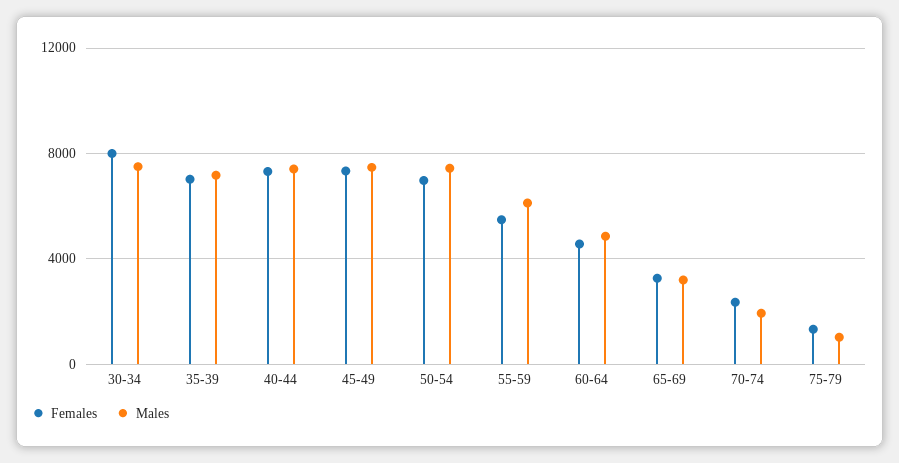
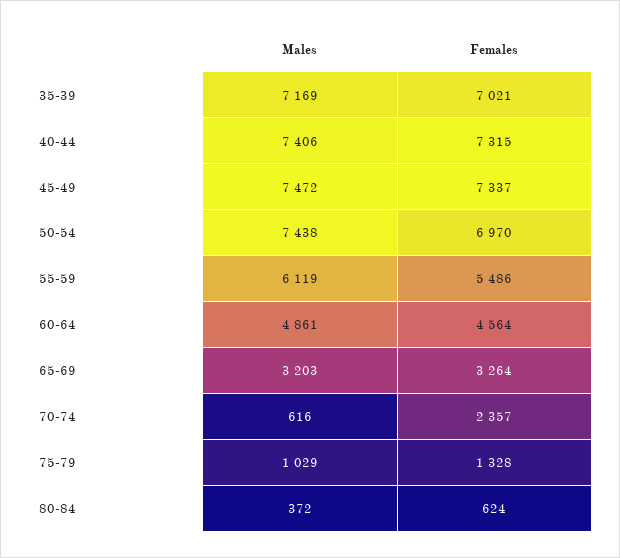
Females, 30-34: 8000 -> none
Males, 30-34: 7500 -> none
Males, 70-74: 2000 -> 616
Males, 80-84: none -> 372
Females, 80-84: none -> 624

